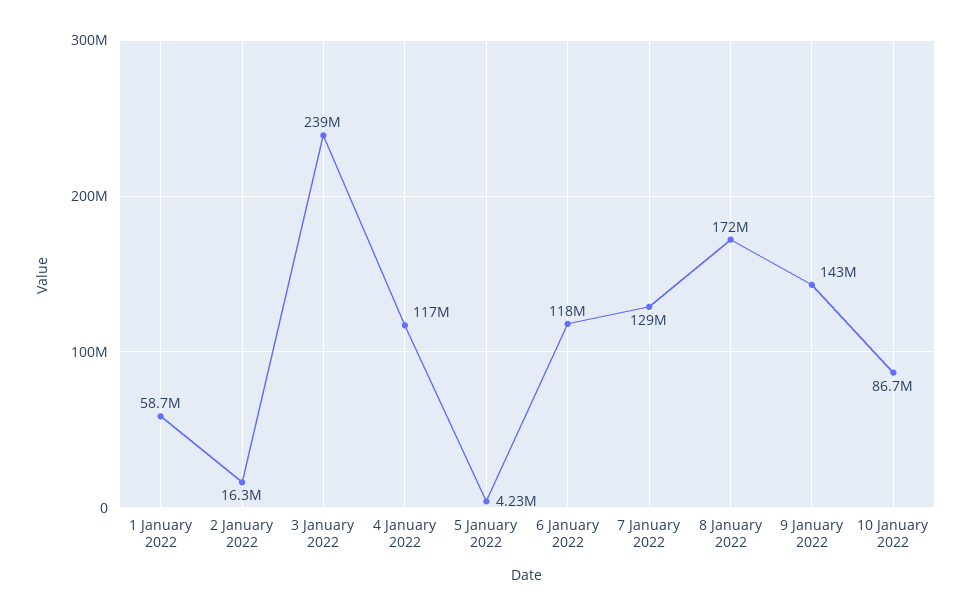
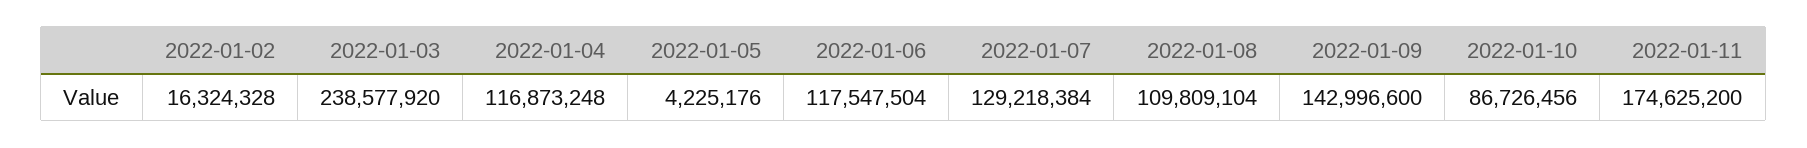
1 January 2022: 58700000 -> none
8 January 2022: 172000000 -> 109809104
2022-01-11: none -> 174625200

